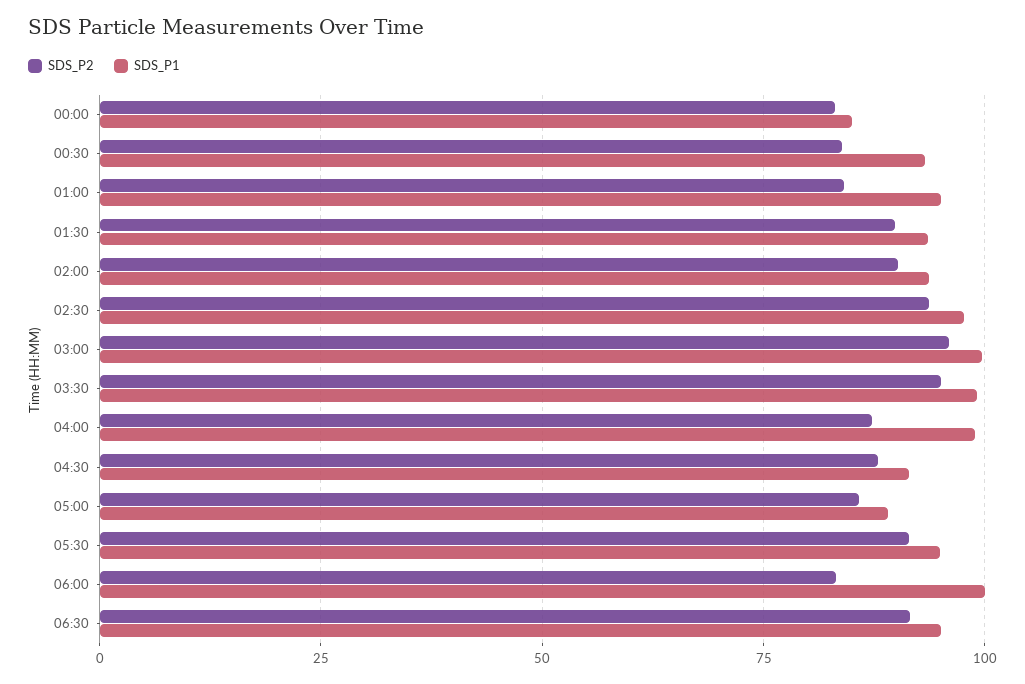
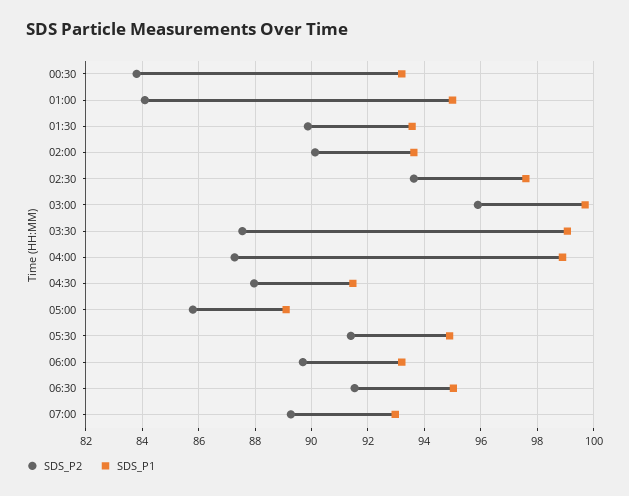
SDS_P2, 00:00: 82.5 -> none
SDS_P1, 00:00: 85 -> none
SDS_P2, 03:30: 95 -> 87.5
SDS_P2, 06:00: 82.5 -> 89.75
SDS_P1, 06:00: 100 -> 93.25
SDS_P2, 07:00: none -> 89.25
SDS_P1, 07:00: none -> 93

